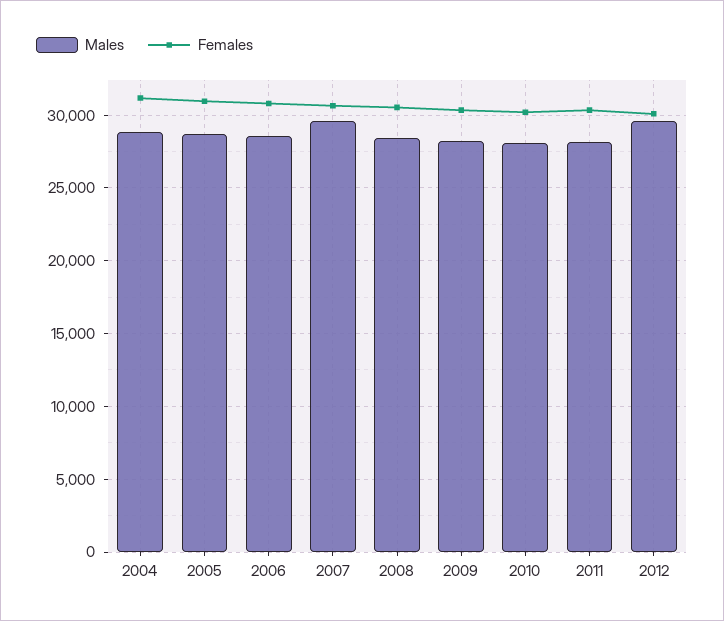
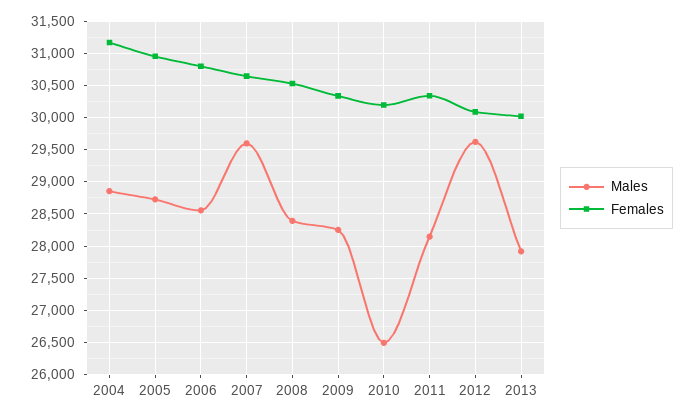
Males, 2010: 28000 -> 26500
Males, 2013: none -> 27900
Females, 2013: none -> 30000

